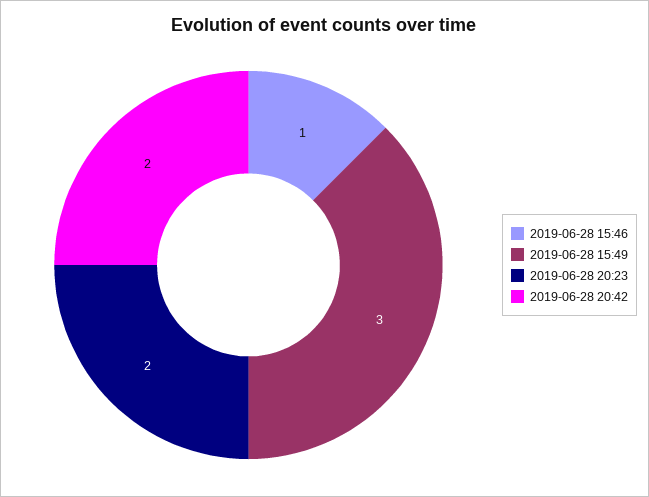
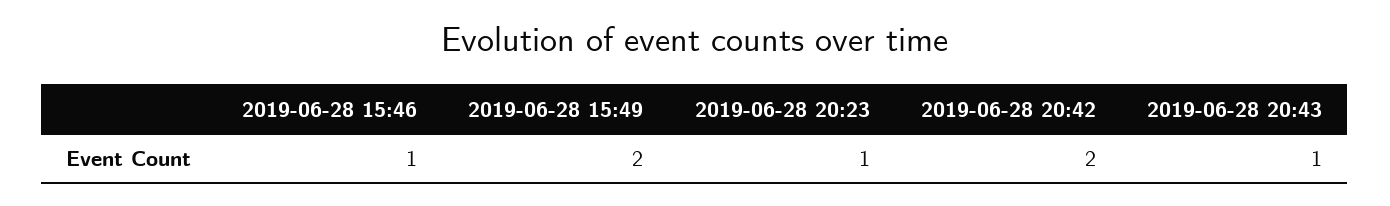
2019-06-28 15:49: 3 -> 2
2019-06-28 20:23: 2 -> 1
2019-06-28 20:43: none -> 1

